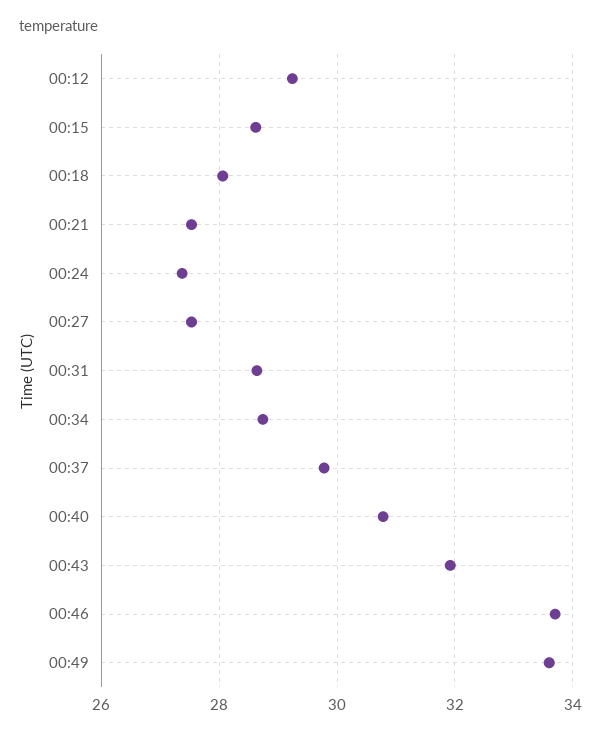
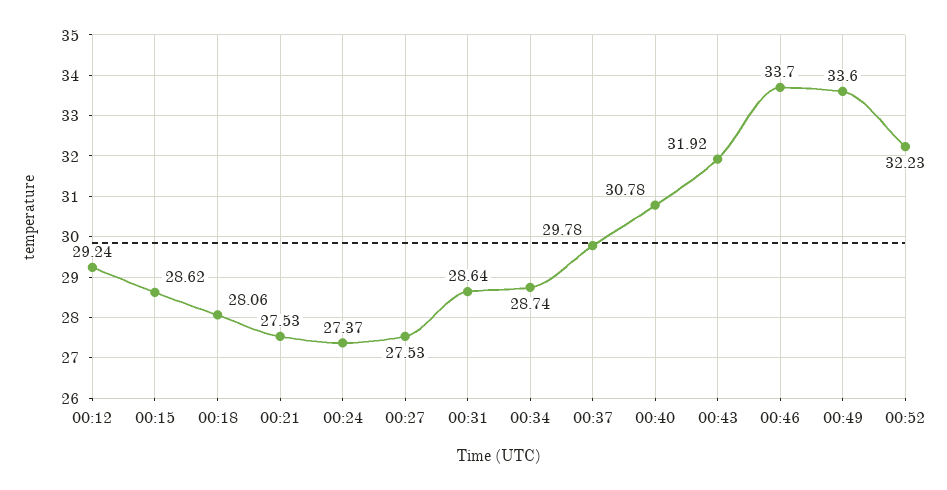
00:52: none -> 32.23

